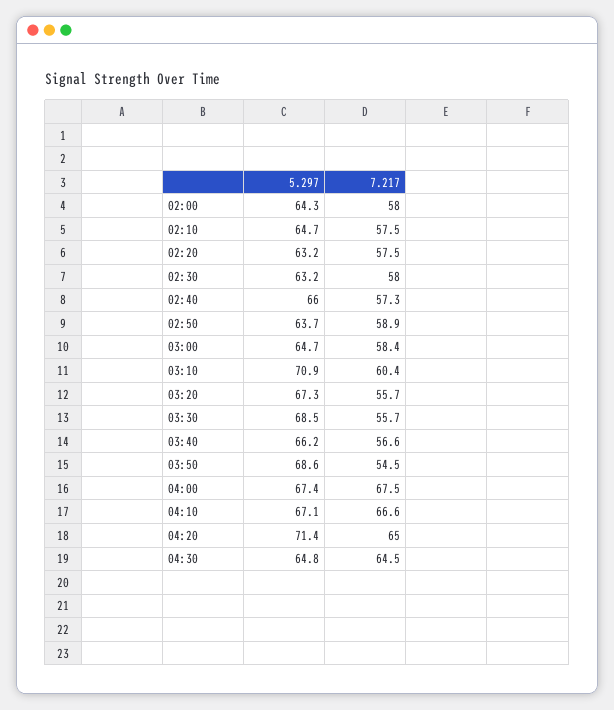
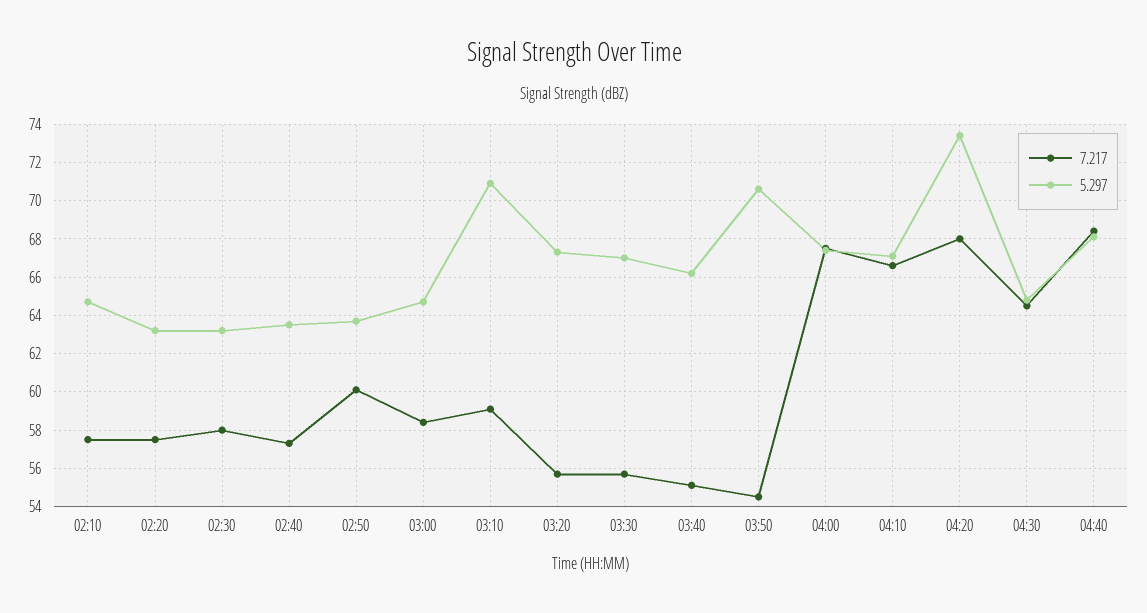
5.297, 02:00: 64.3 -> none
7.217, 02:00: 58 -> none
5.297, 02:40: 66 -> 63.5
7.217, 02:50: 58.9 -> 60
7.217, 03:10: 60.4 -> 59
5.297, 03:30: 68.5 -> 67
7.217, 03:40: 56.6 -> 55
5.297, 03:50: 68.6 -> 70.5
5.297, 04:20: 71.4 -> 73.5
7.217, 04:20: 65 -> 68
7.217, 04:40: none -> 68.5
5.297, 04:40: none -> 68

